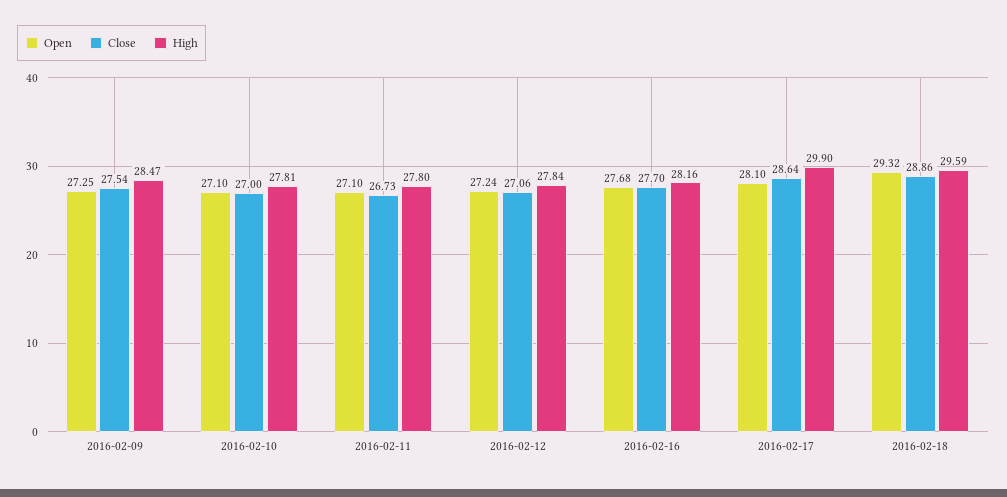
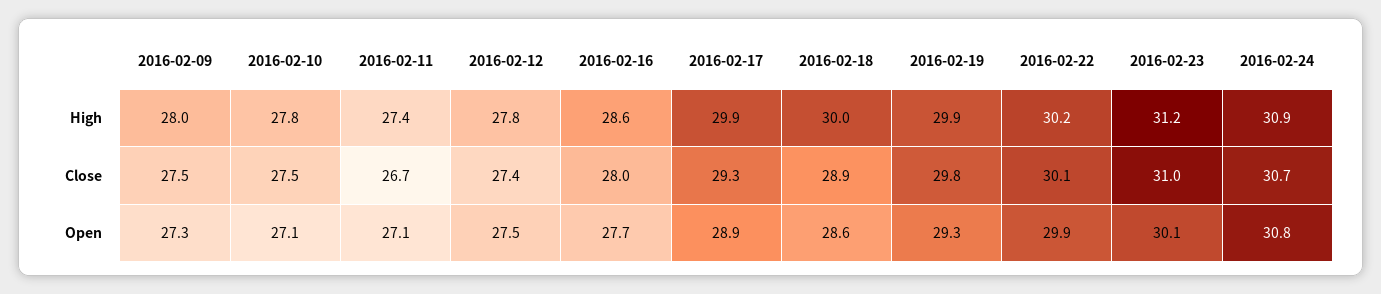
High, 2016-02-09: 28.47 -> 28
Close, 2016-02-10: 27 -> 27.5
High, 2016-02-11: 27.8 -> 27.4
Open, 2016-02-12: 27.24 -> 27.5
Close, 2016-02-12: 27.06 -> 27.4
Close, 2016-02-16: 27.7 -> 28
High, 2016-02-16: 28.16 -> 28.6
Open, 2016-02-17: 28.1 -> 28.9
Close, 2016-02-17: 28.64 -> 29.3
Open, 2016-02-18: 29.32 -> 28.6
High, 2016-02-18: 29.59 -> 30
High, 2016-02-19: none -> 29.9
High, 2016-02-22: none -> 30.2
High, 2016-02-23: none -> 31.2
High, 2016-02-24: none -> 30.9
Close, 2016-02-19: none -> 29.8
Close, 2016-02-22: none -> 30.1
Close, 2016-02-23: none -> 31
Close, 2016-02-24: none -> 30.7
Open, 2016-02-19: none -> 29.3
Open, 2016-02-22: none -> 29.9
Open, 2016-02-23: none -> 30.1
Open, 2016-02-24: none -> 30.8

